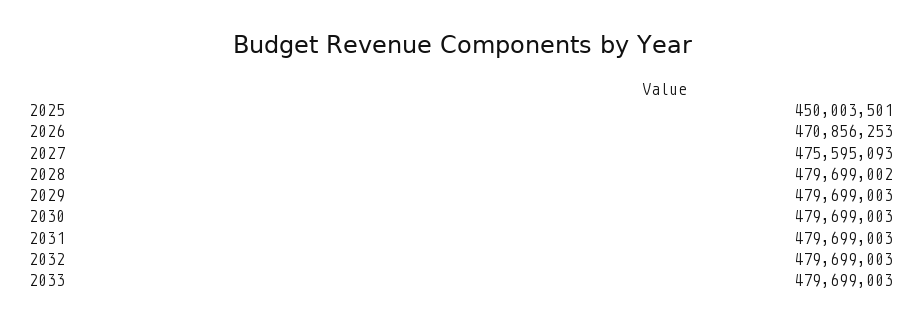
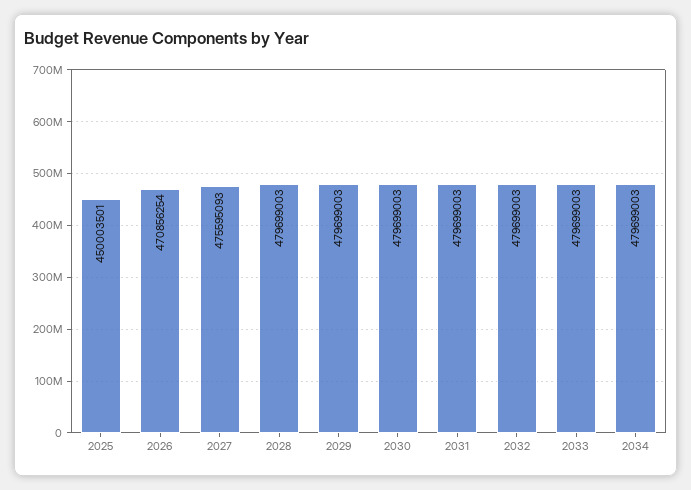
2026: 470856253 -> 470856254
2028: 479699002 -> 479699003
2034: none -> 479699003

